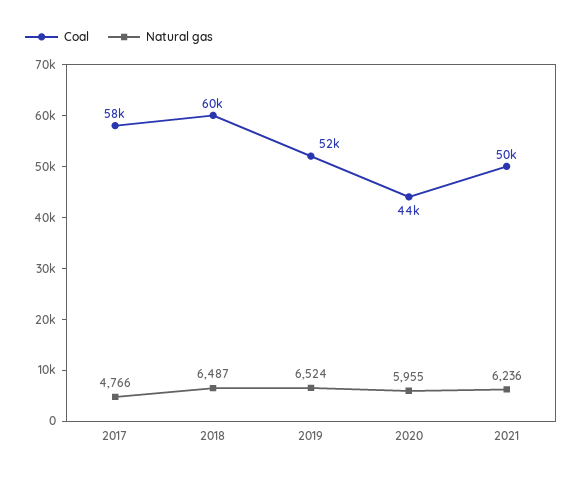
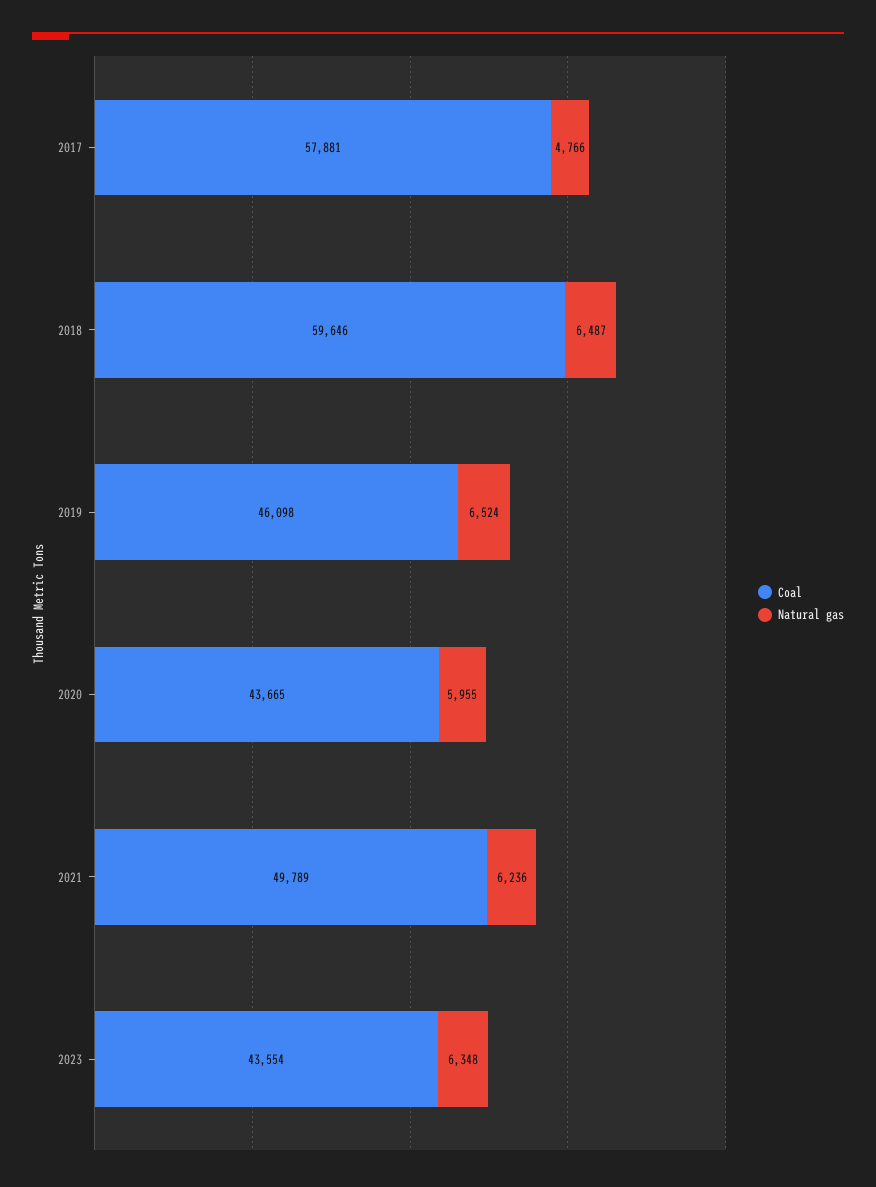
Coal, 2019: 52000 -> 46098
Coal, 2023: none -> 43554
Natural gas, 2023: none -> 6348

